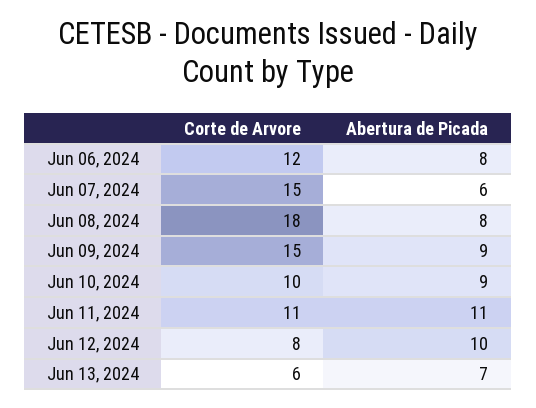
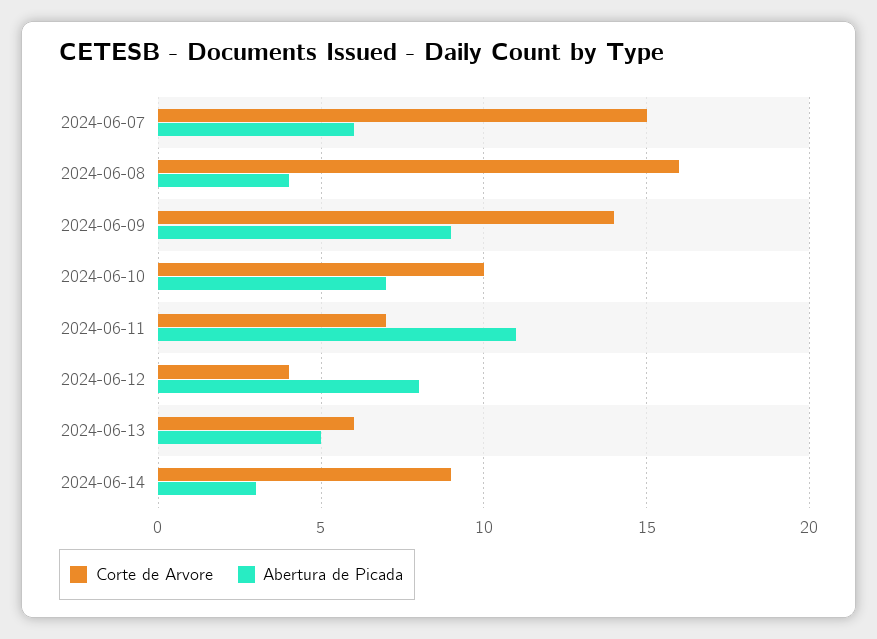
Corte de Arvore, Jun 06, 2024: 12 -> none
Abertura de Picada, Jun 06, 2024: 8 -> none
Corte de Arvore, Jun 08, 2024: 18 -> 16
Abertura de Picada, Jun 08, 2024: 8 -> 4
Corte de Arvore, Jun 09, 2024: 15 -> 14
Abertura de Picada, Jun 10, 2024: 9 -> 7
Corte de Arvore, Jun 11, 2024: 11 -> 7
Corte de Arvore, Jun 12, 2024: 8 -> 4
Abertura de Picada, Jun 12, 2024: 10 -> 8
Abertura de Picada, Jun 13, 2024: 7 -> 5
Corte de Arvore, 2024-06-14: none -> 9
Abertura de Picada, 2024-06-14: none -> 3

